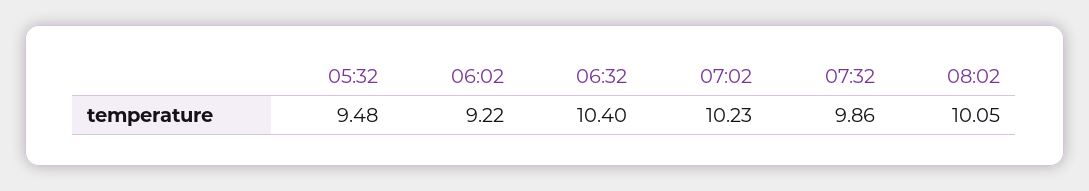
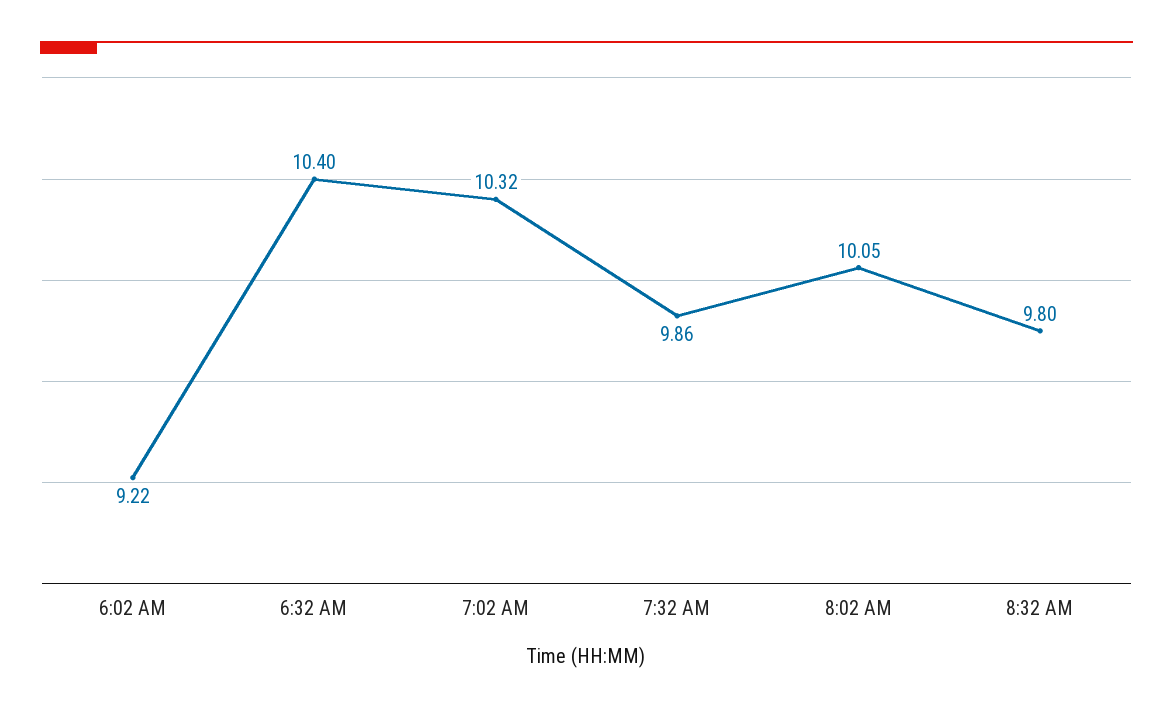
05:32: 9.48 -> none
07:02: 10.23 -> 10.32
8:32 AM: none -> 9.8

